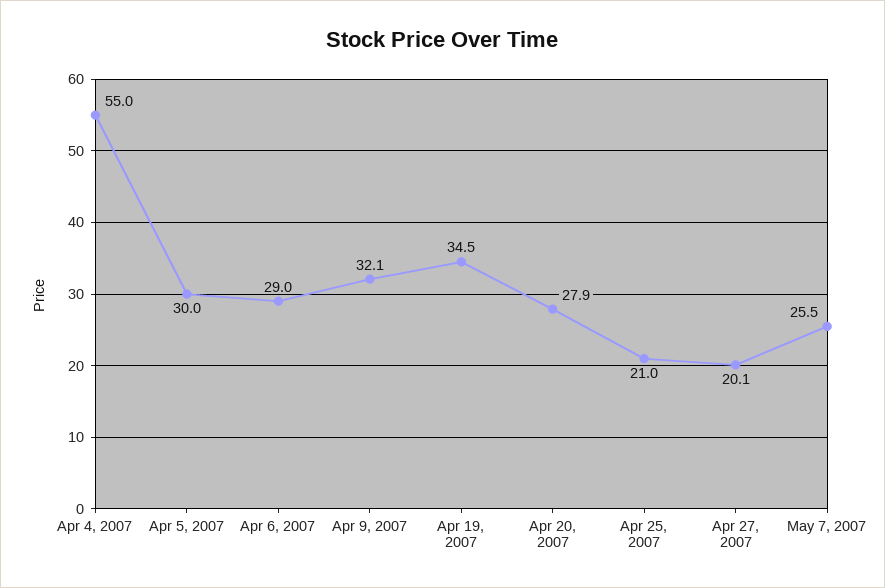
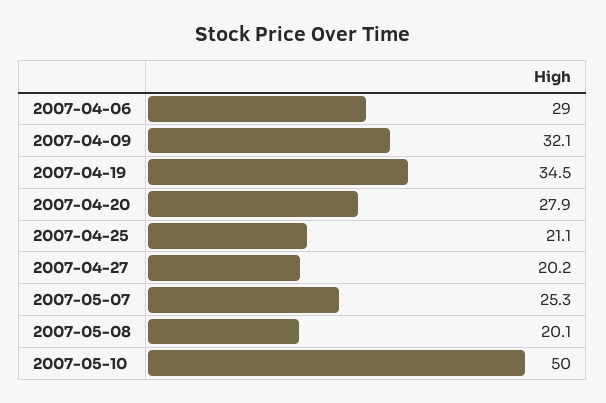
Apr 4, 2007: 55 -> none
Apr 5, 2007: 30 -> none
Apr 25, 2007: 21 -> 21.1
Apr 27, 2007: 20.1 -> 20.2
May 7, 2007: 25.5 -> 25.3
2007-05-08: none -> 20.1
2007-05-10: none -> 50

